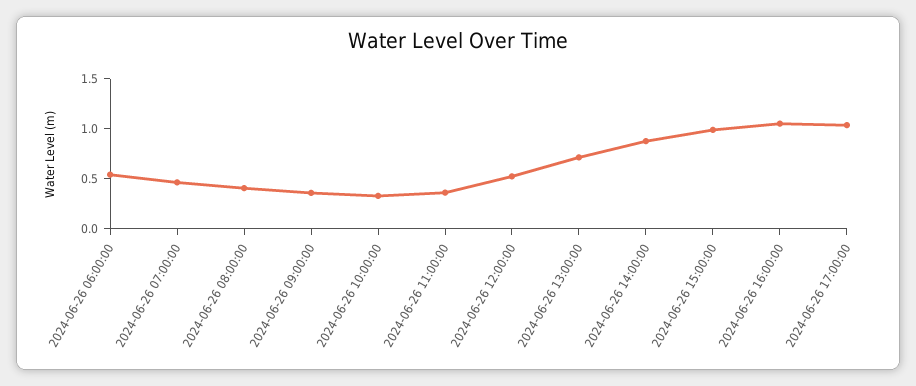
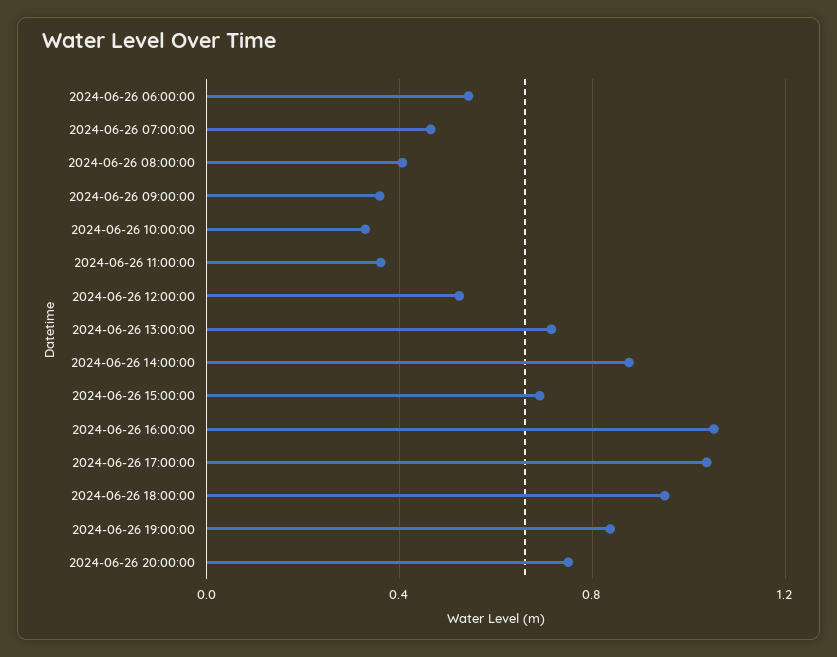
2024-06-26 15:00:00: 1 -> 0.7
2024-06-26 18:00:00: none -> 0.95
2024-06-26 19:00:00: none -> 0.85
2024-06-26 20:00:00: none -> 0.75

